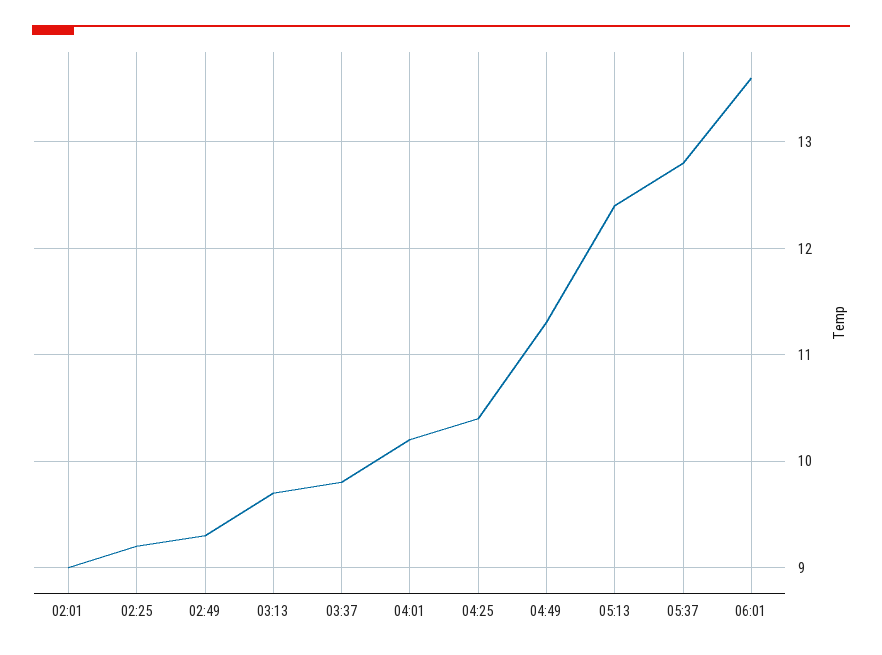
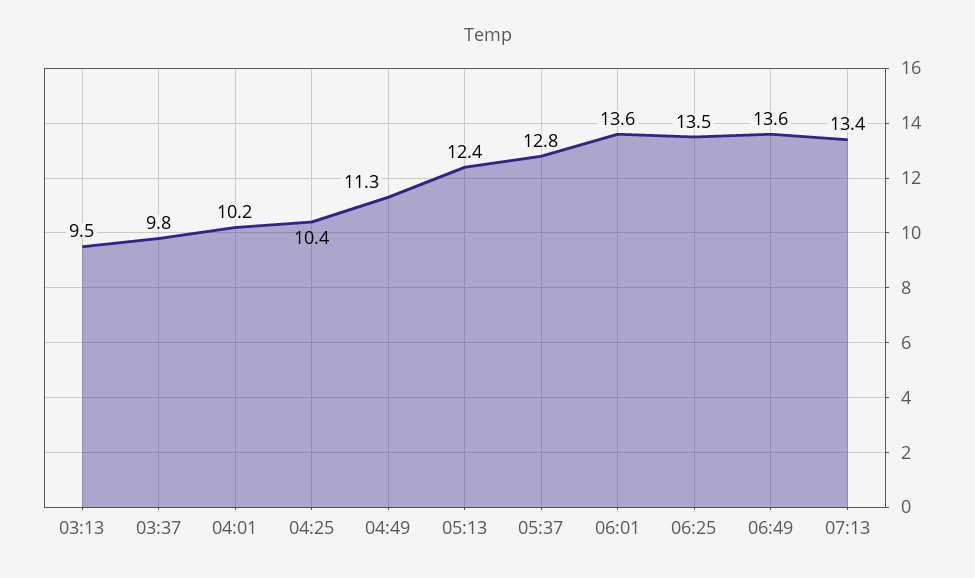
02:01: 9 -> none
02:25: 9.2 -> none
02:49: 9.3 -> none
03:13: 9.7 -> 9.5
06:25: none -> 13.5
06:49: none -> 13.6
07:13: none -> 13.4

